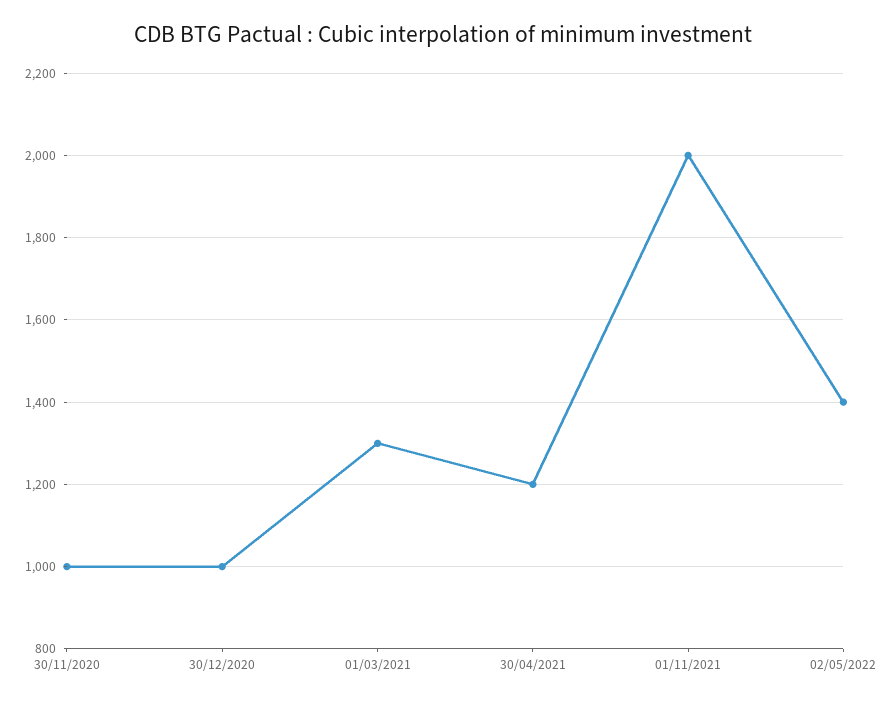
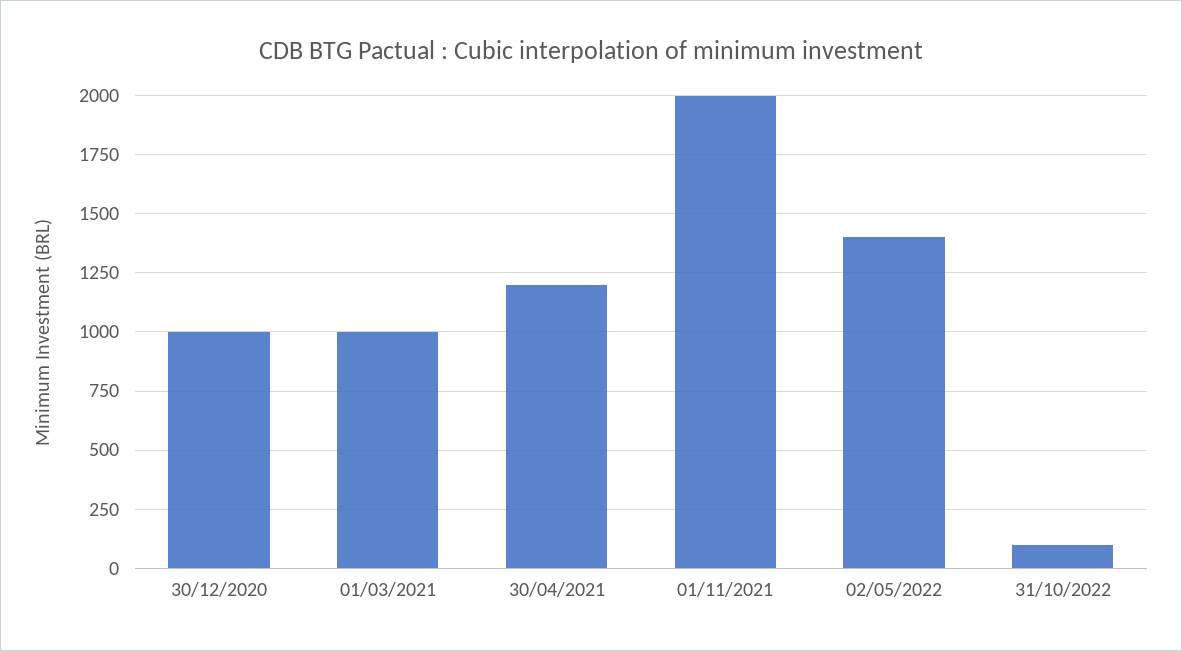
30/11/2020: 1000 -> none
01/03/2021: 1300 -> 1000
31/10/2022: none -> 100

